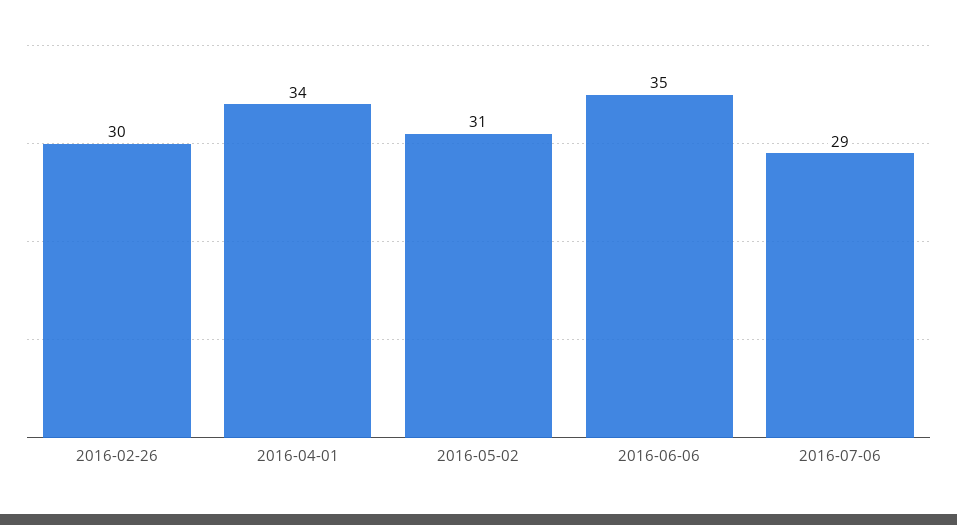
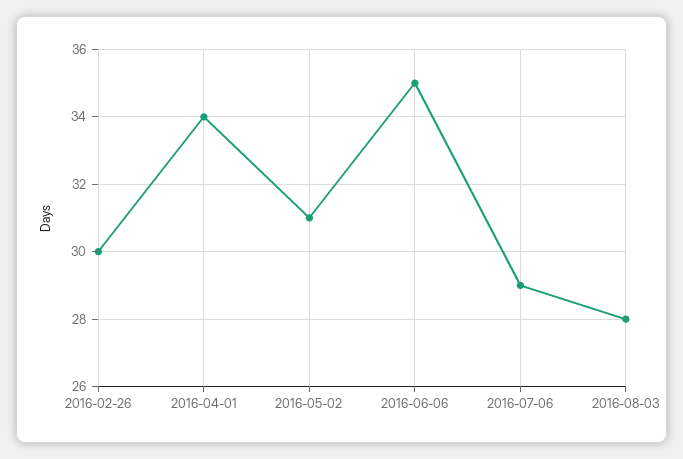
2016-08-03: none -> 28

